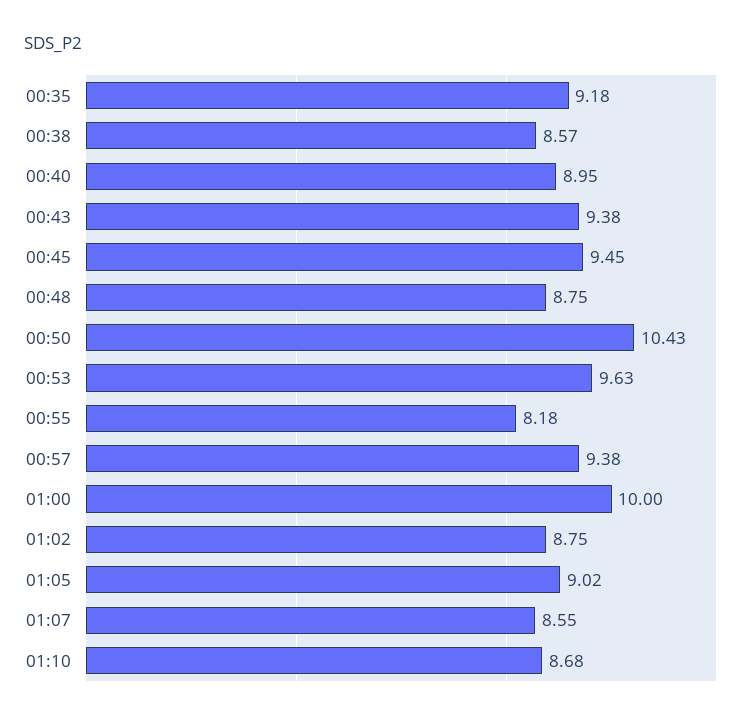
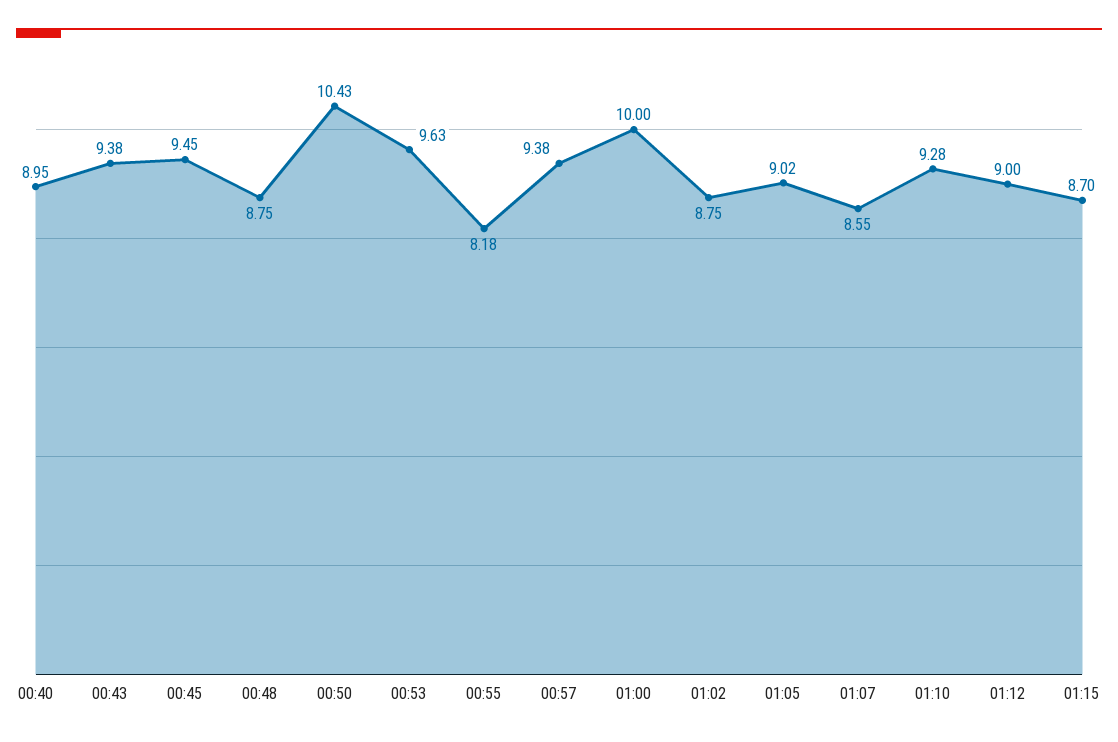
00:35: 9.18 -> none
00:38: 8.57 -> none
01:10: 8.68 -> 9.28
01:12: none -> 9
01:15: none -> 8.7

